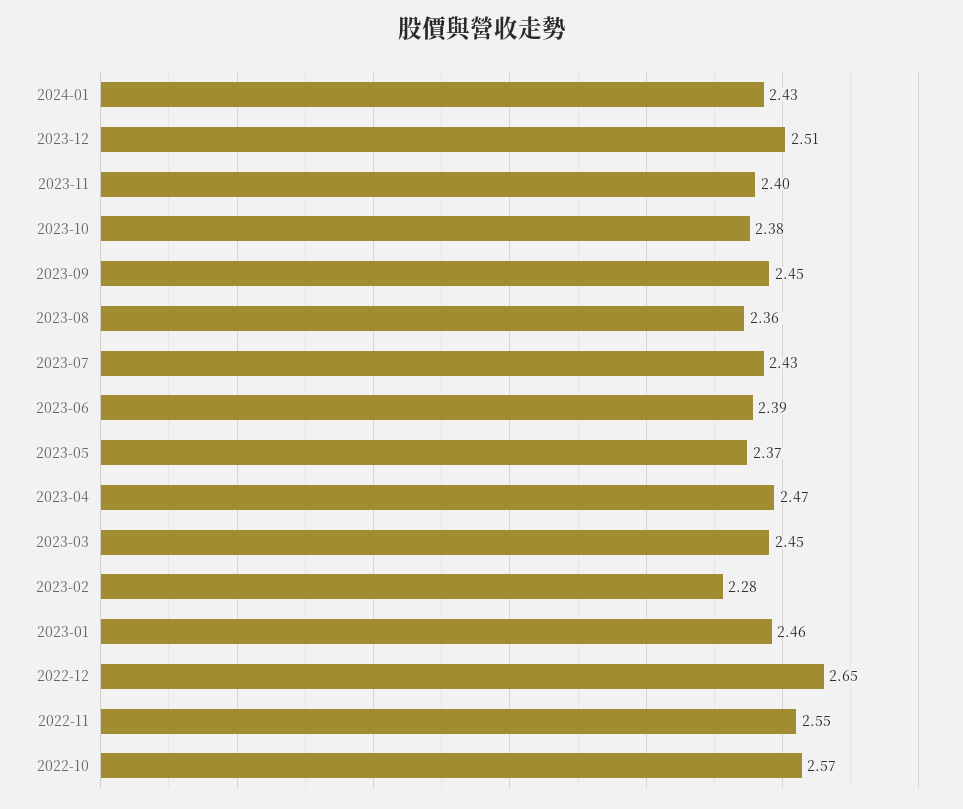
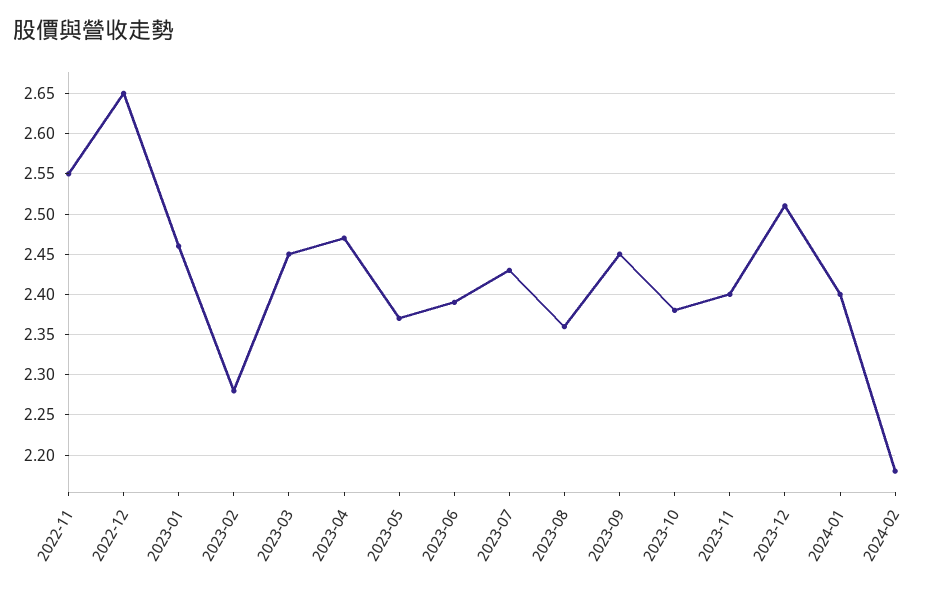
2024-01: 2.43 -> 2.4
2022-10: 2.57 -> none
2024-02: none -> 2.18

